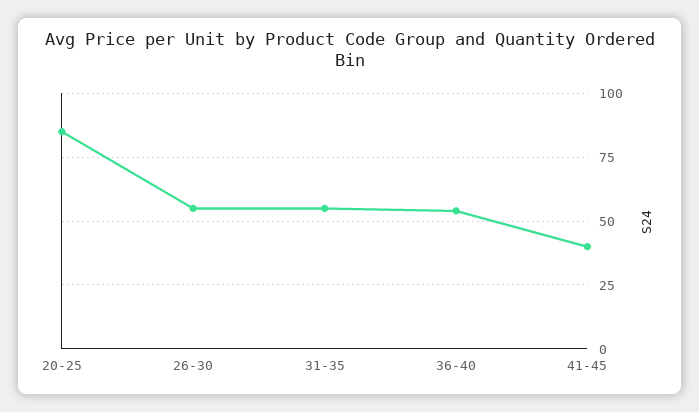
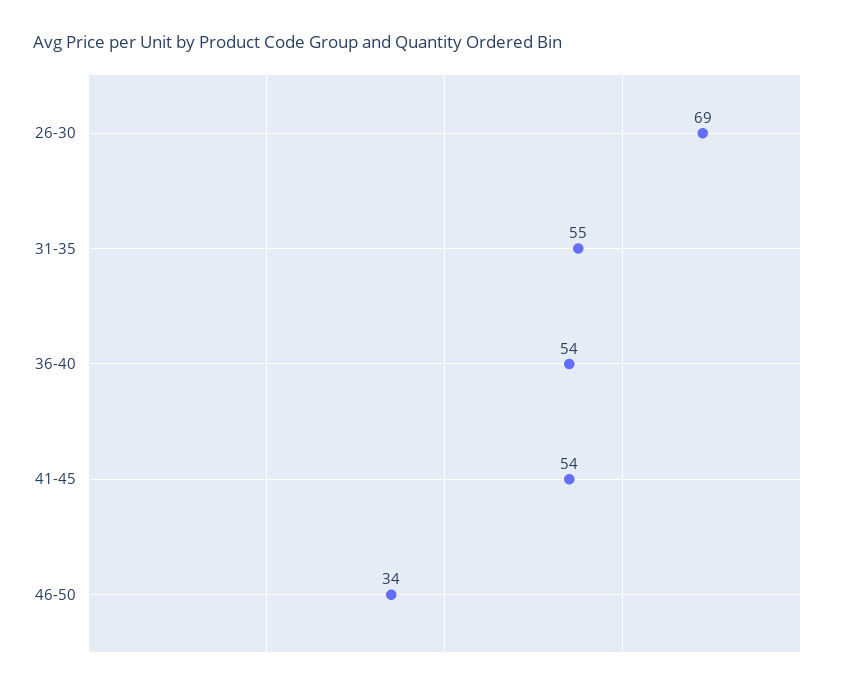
20-25: 85 -> none
26-30: 55 -> 69
41-45: 40 -> 54
46-50: none -> 34

